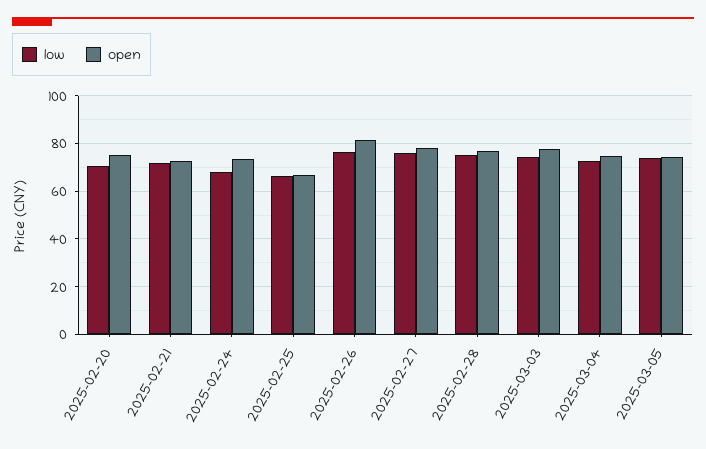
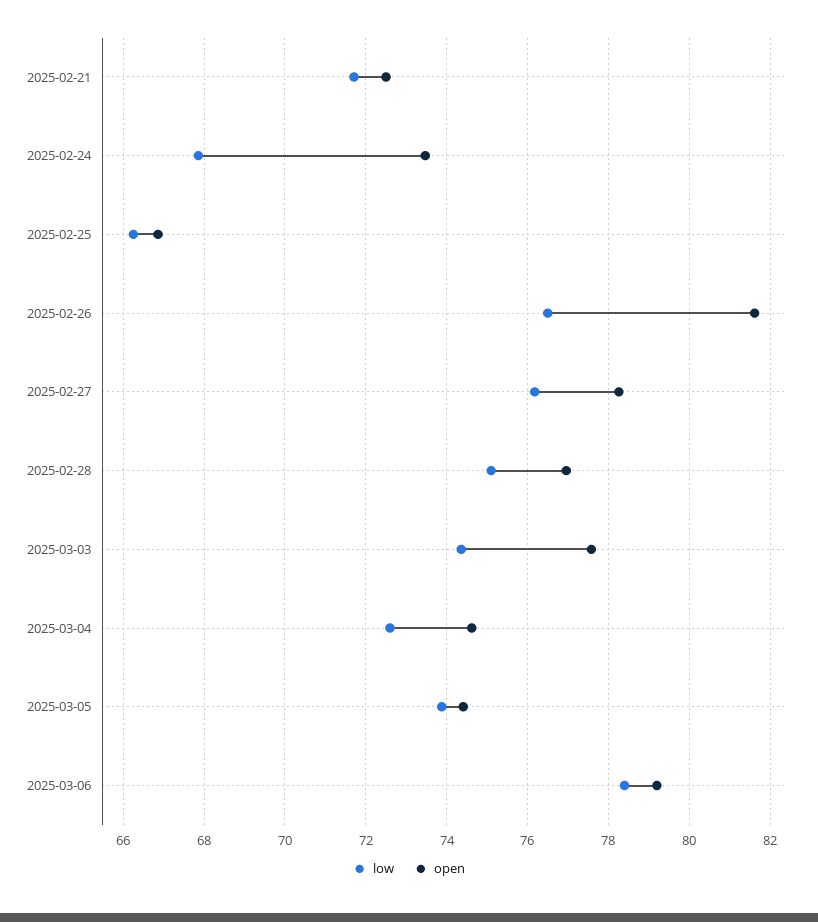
low, 2025-02-20: 70 -> none
open, 2025-02-20: 75 -> none
low, 2025-03-06: none -> 78.4
open, 2025-03-06: none -> 79.2

